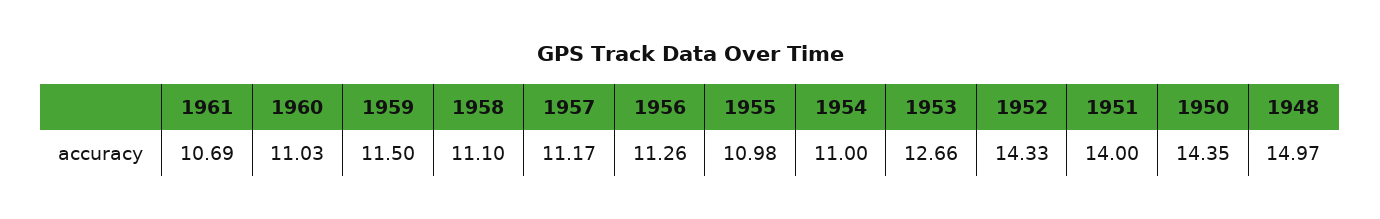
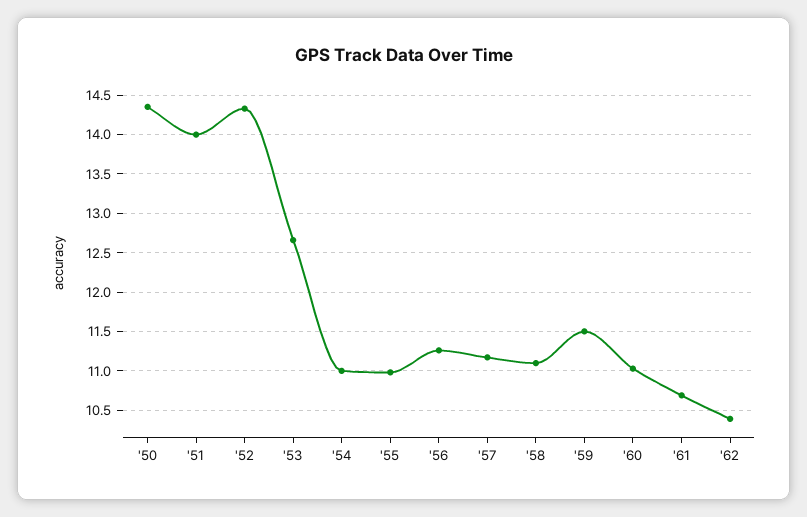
1948: 14.97 -> none
'62: none -> 10.4

